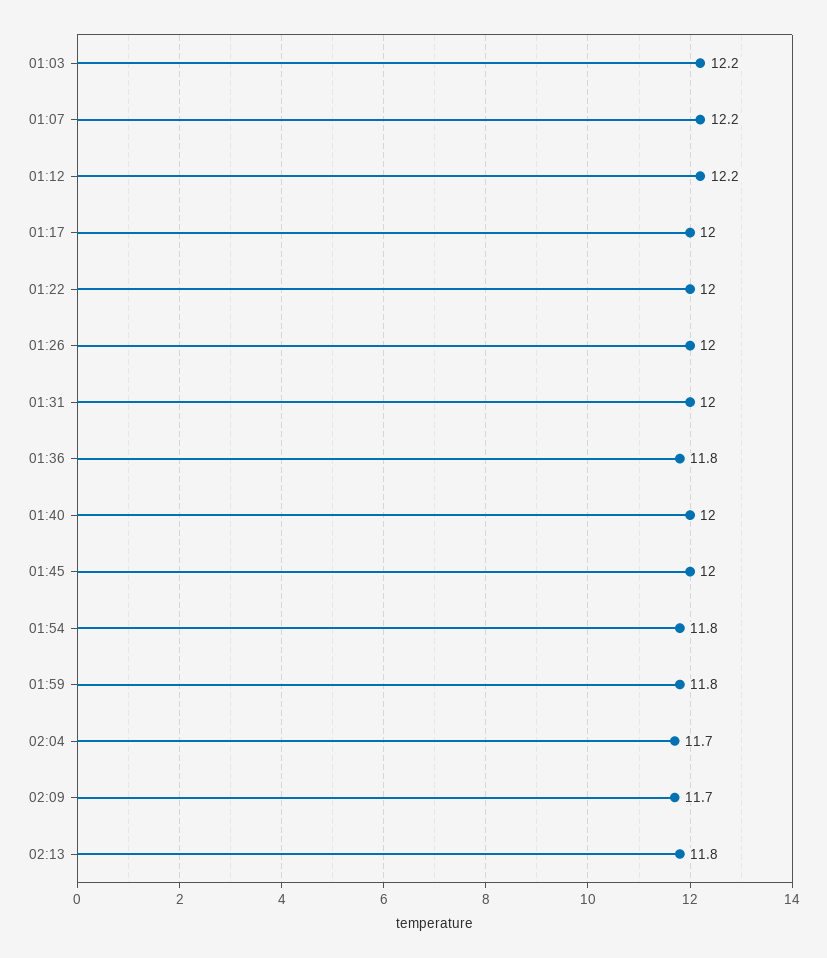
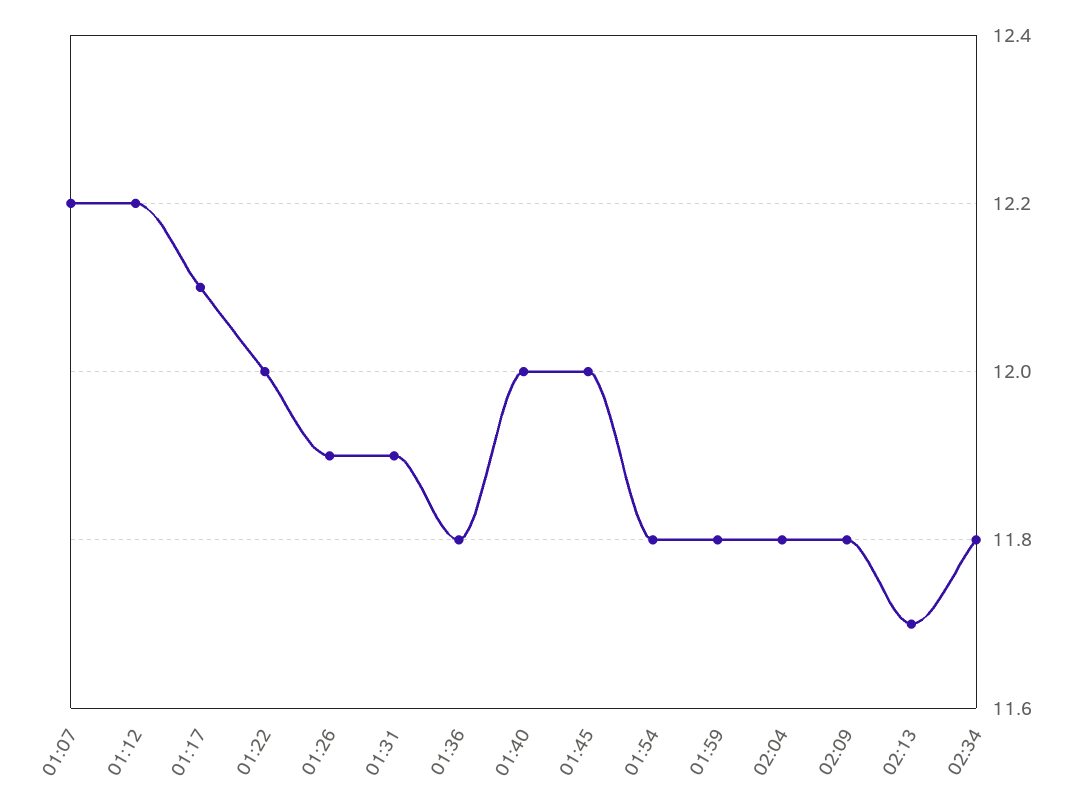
01:03: 12.2 -> none
01:17: 12 -> 12.1
01:26: 12 -> 11.9
01:31: 12 -> 11.9
02:04: 11.7 -> 11.8
02:09: 11.7 -> 11.8
02:13: 11.8 -> 11.7
02:34: none -> 11.8

